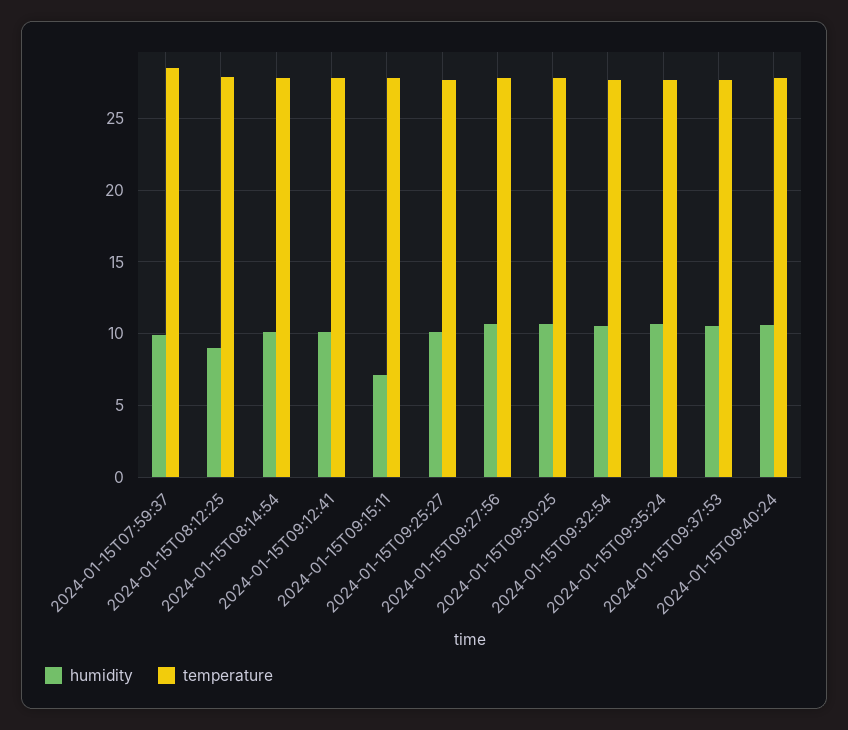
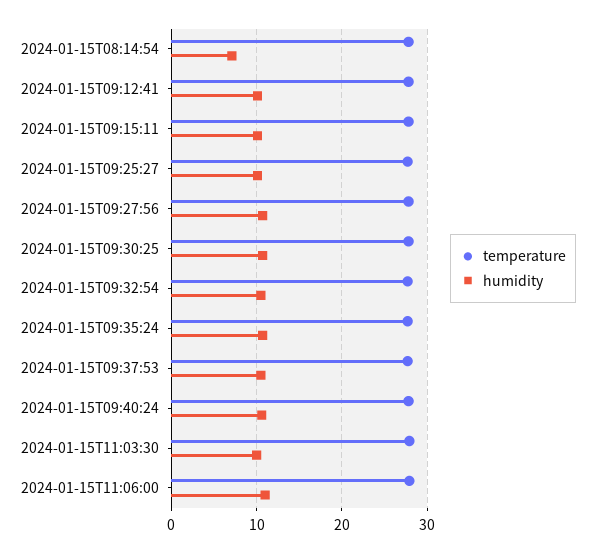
humidity, 2024-01-15T07:59:37: 10 -> none
temperature, 2024-01-15T07:59:37: 28.5 -> none
humidity, 2024-01-15T08:12:25: 9 -> none
temperature, 2024-01-15T08:12:25: 28 -> none
humidity, 2024-01-15T08:14:54: 10 -> 7
humidity, 2024-01-15T09:15:11: 7 -> 10
temperature, 2024-01-15T11:03:30: none -> 28
humidity, 2024-01-15T11:03:30: none -> 10
temperature, 2024-01-15T11:06:00: none -> 28
humidity, 2024-01-15T11:06:00: none -> 11

